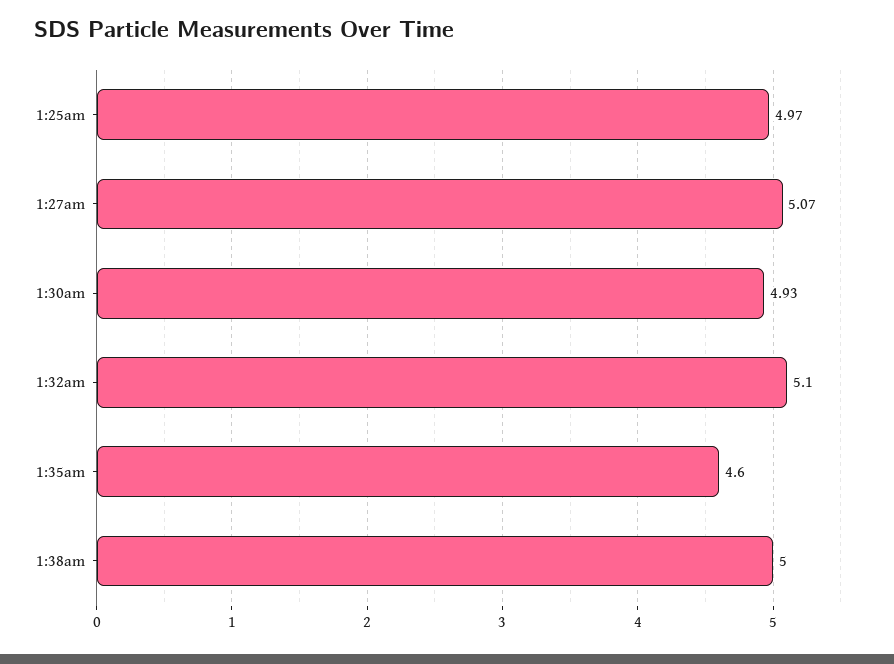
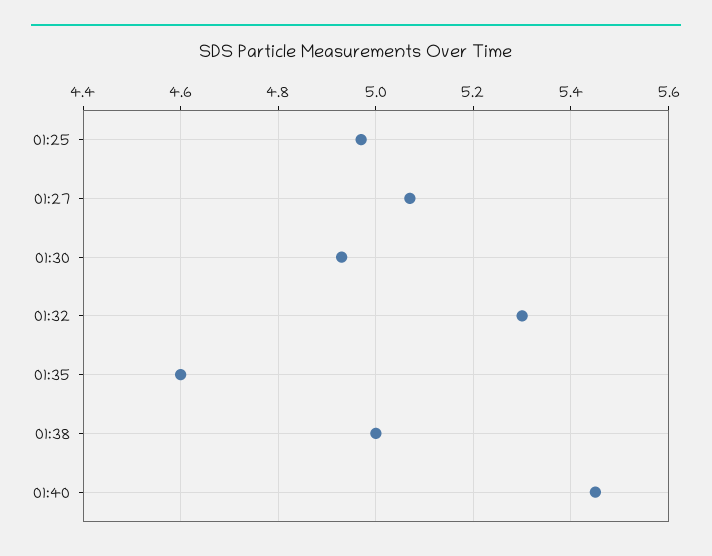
1:32am: 5.1 -> 5.3
01:40: none -> 5.45

